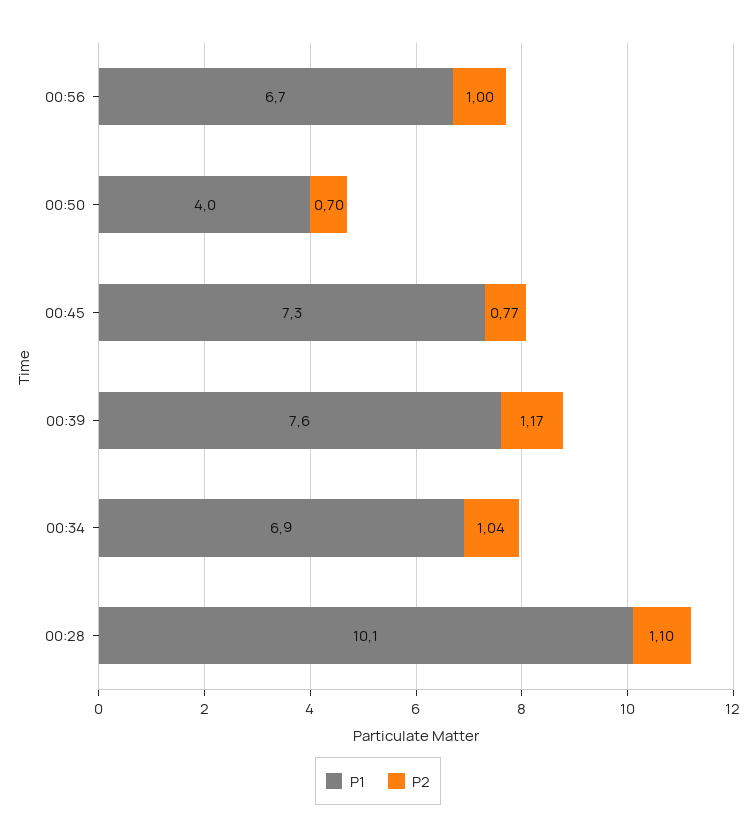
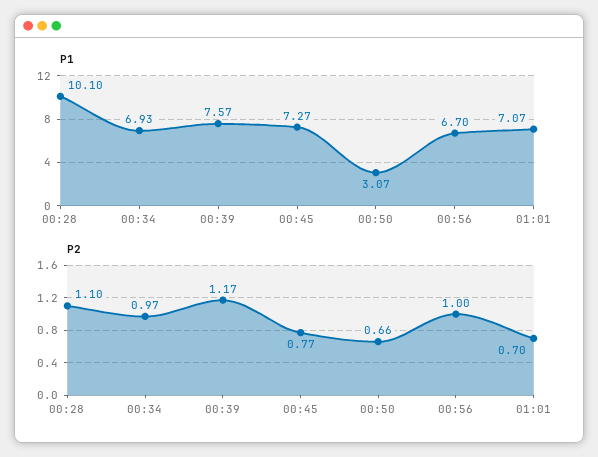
P1, 00:50: 4 -> 3.07
P2, 00:50: 0.7 -> 0.66
P2, 00:34: 1.04 -> 0.97
P1, 01:01: none -> 7.07
P2, 01:01: none -> 0.7

